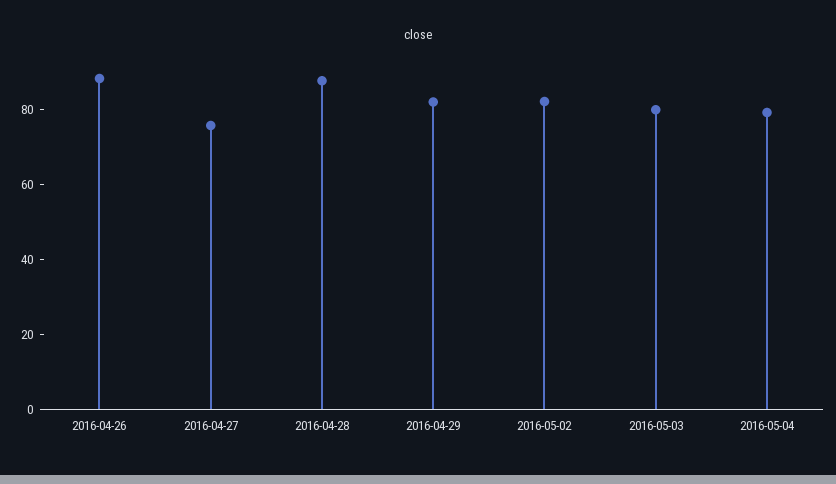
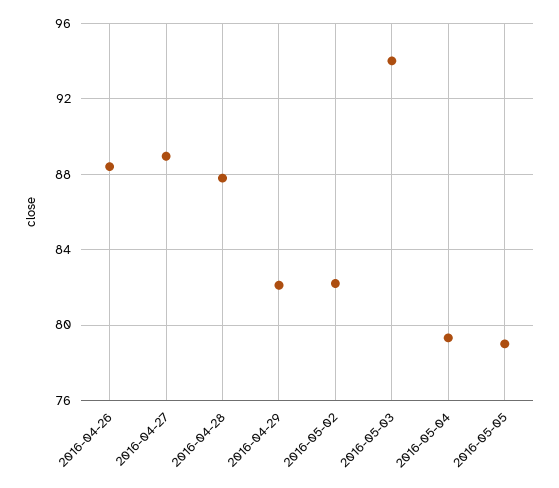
2016-04-27: 75 -> 89
2016-05-03: 80 -> 94
2016-05-05: none -> 79

